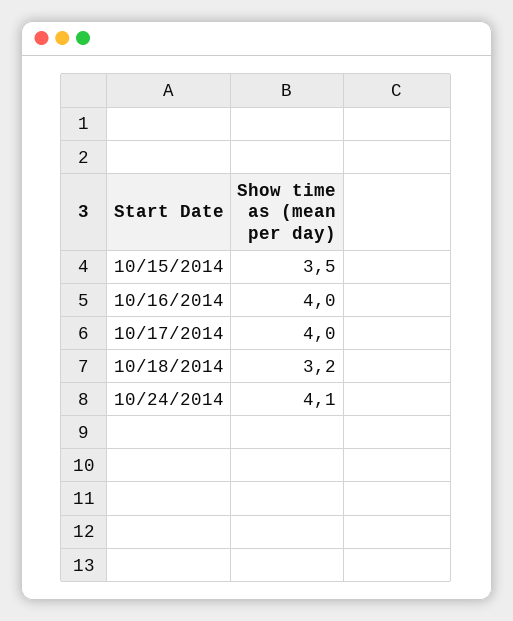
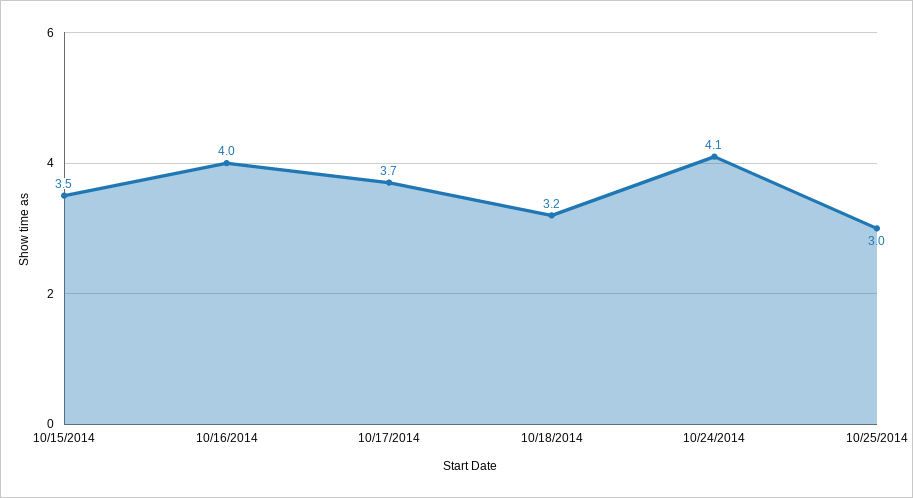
10/17/2014: 4 -> 3.7
10/25/2014: none -> 3

